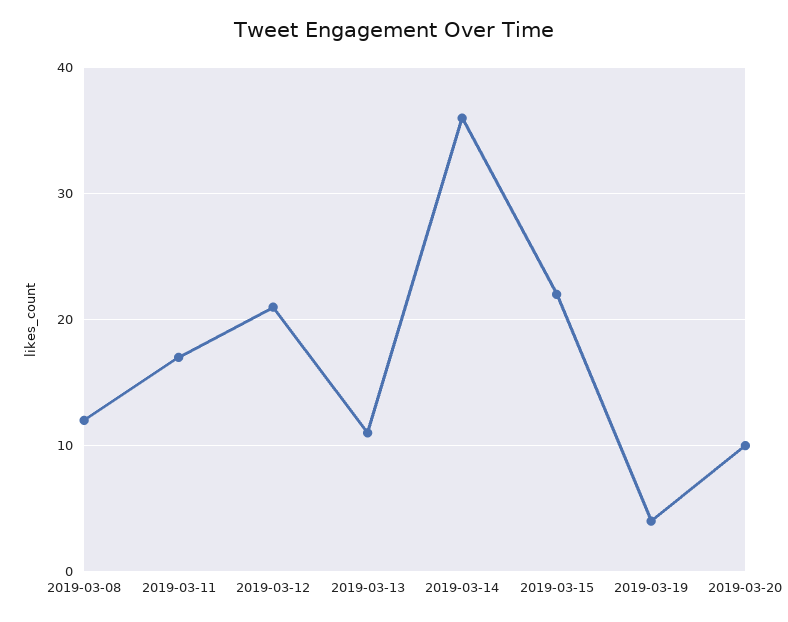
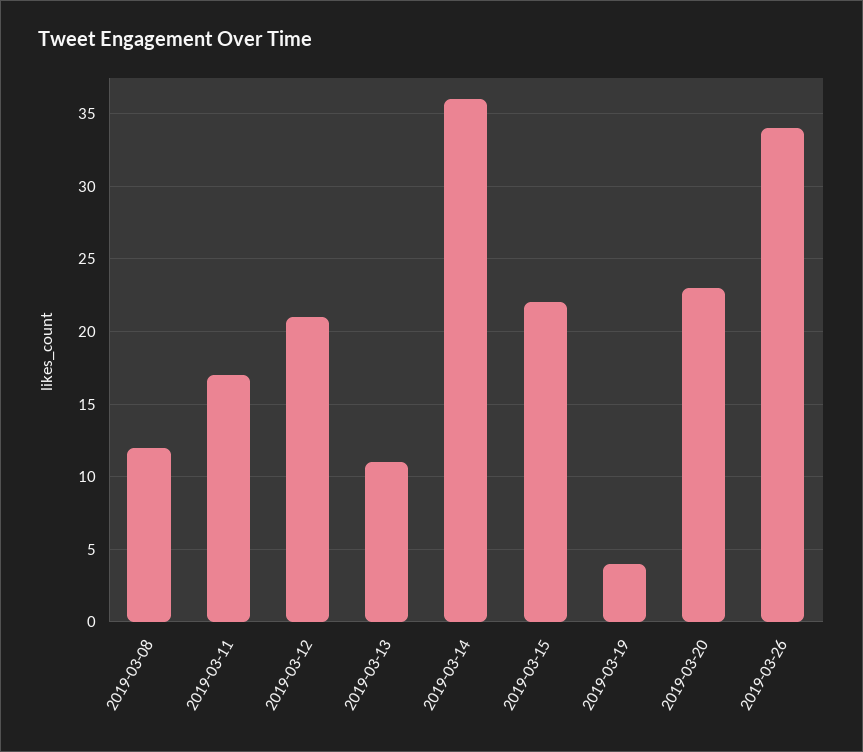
2019-03-20: 10 -> 23
2019-03-26: none -> 34

